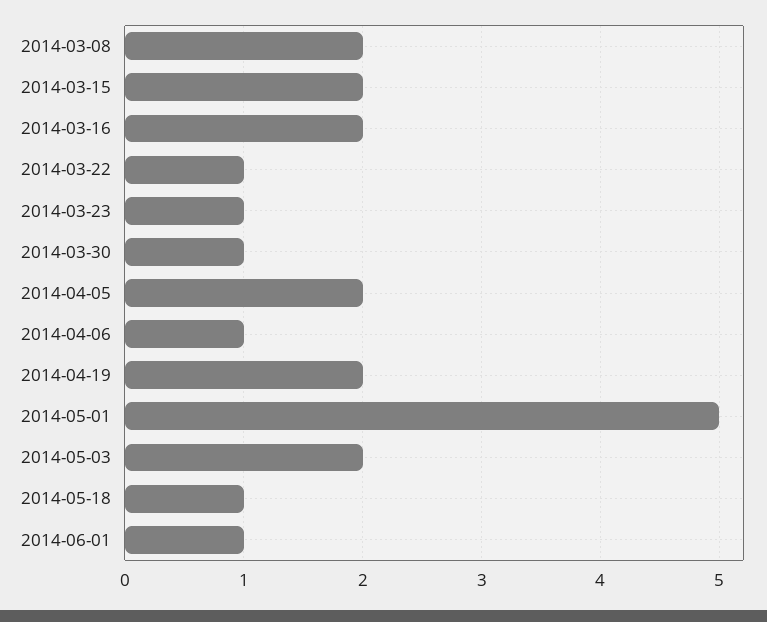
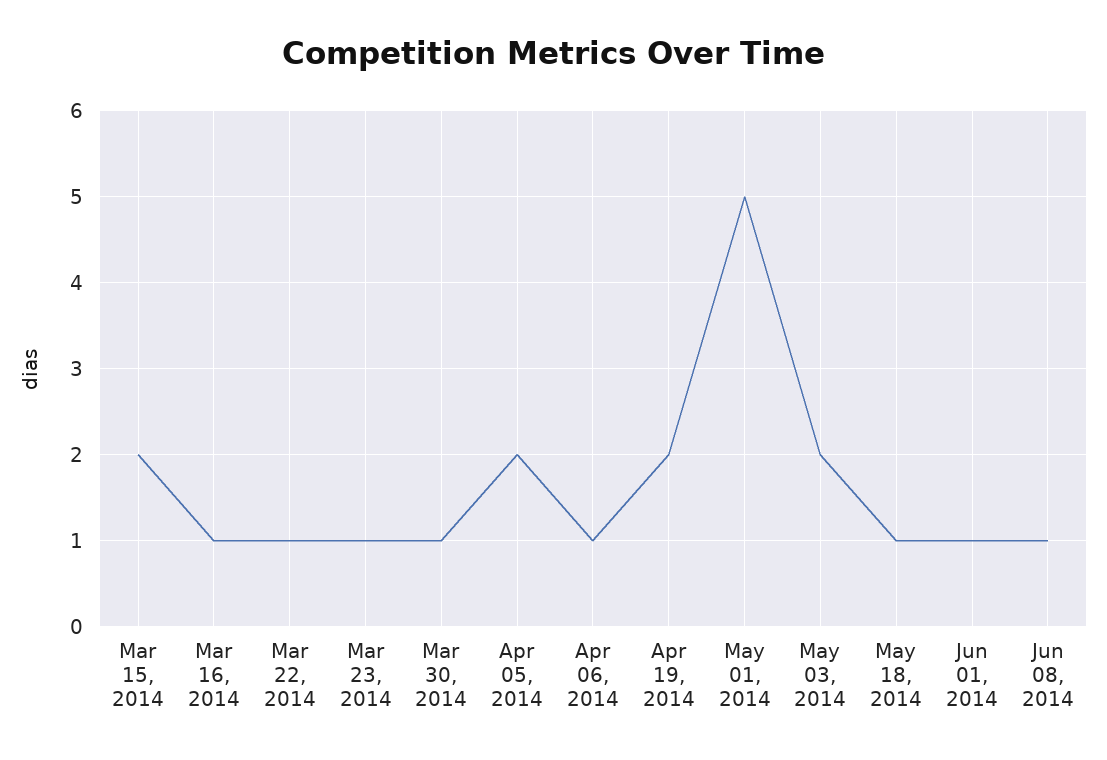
2014-03-08: 2 -> none
2014-03-16: 2 -> 1
Jun 08, 2014: none -> 1

